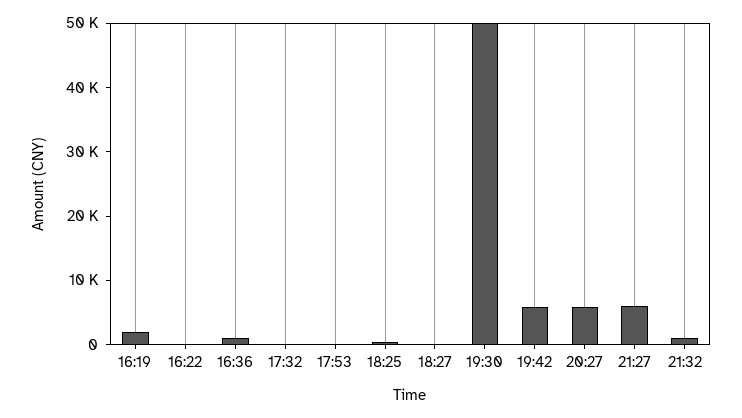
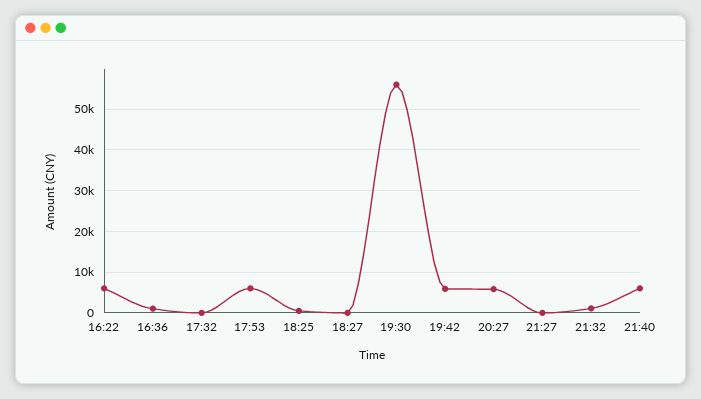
16:19: 2000 -> none
16:22: 0 -> 6000
17:53: 0 -> 6000
19:30: 50000 -> 56000
21:27: 6000 -> 0
21:40: none -> 6000

